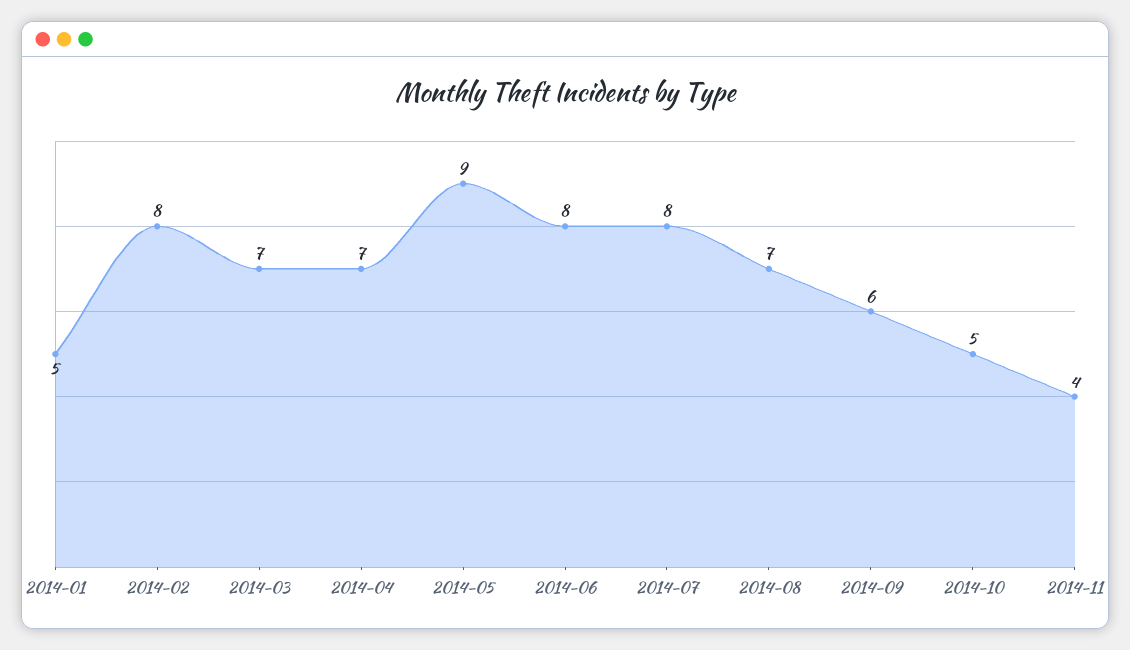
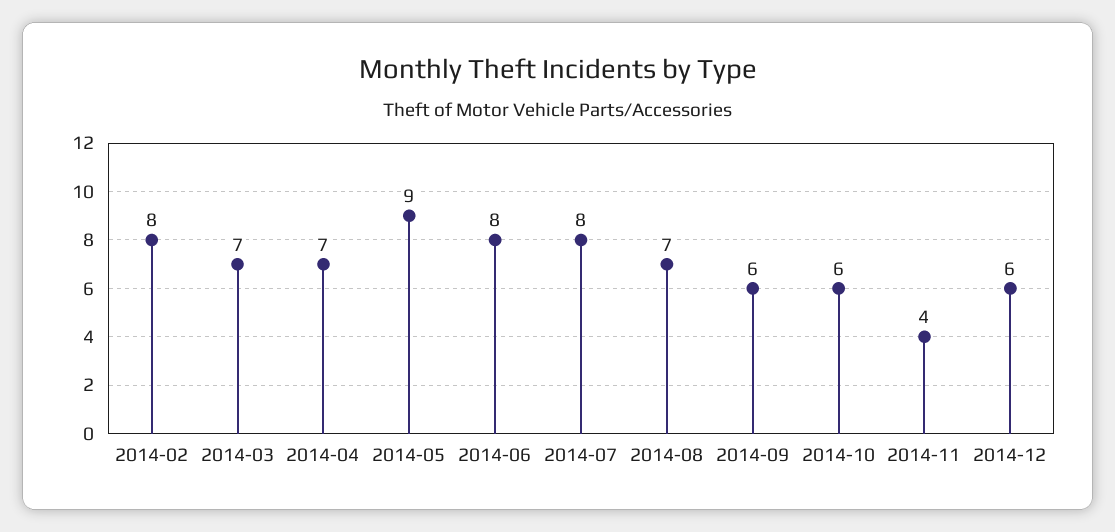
2014-01: 5 -> none
2014-10: 5 -> 6
2014-12: none -> 6

